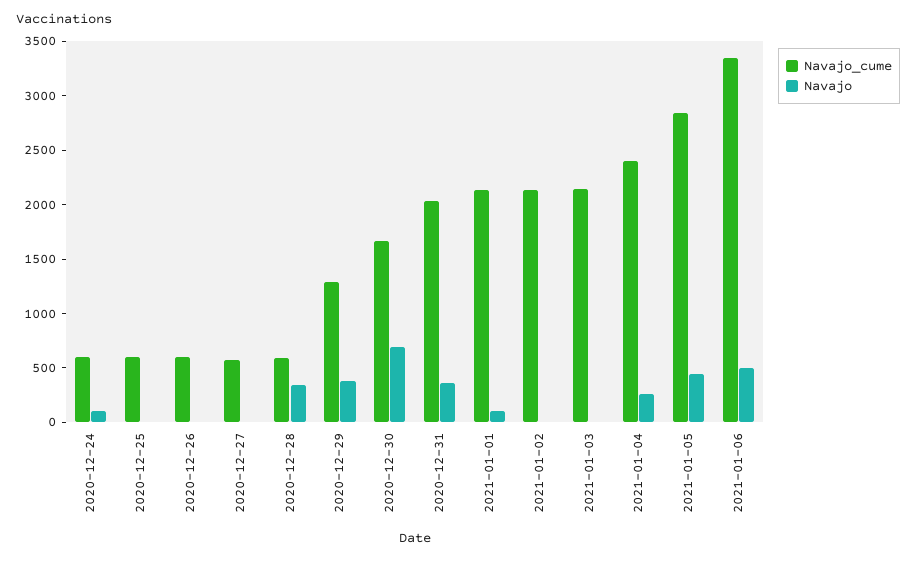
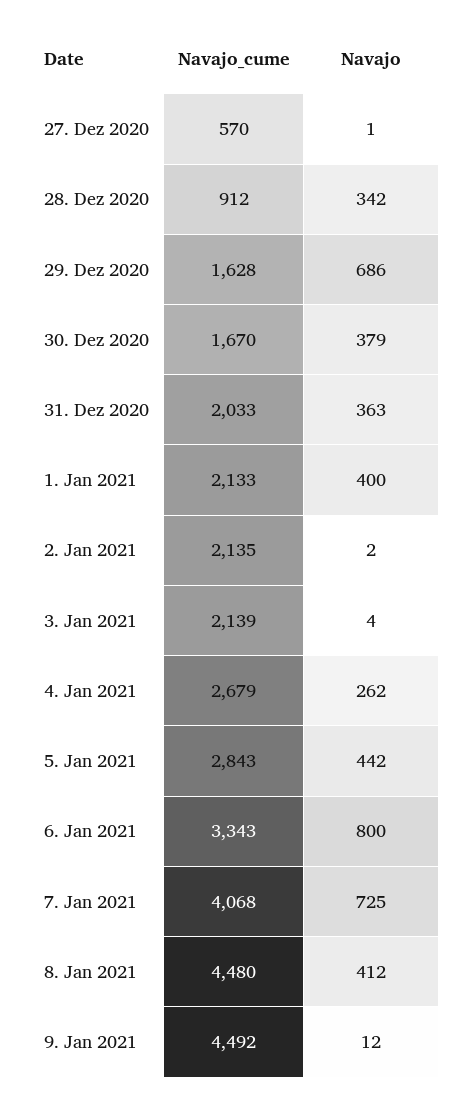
Navajo_cume, 2020-12-24: 600 -> none
Navajo, 2020-12-24: 100 -> none
Navajo_cume, 2020-12-25: 600 -> none
Navajo, 2020-12-25: 0 -> none
Navajo_cume, 2020-12-26: 600 -> none
Navajo, 2020-12-26: 0 -> none
Navajo_cume, 2020-12-28: 600 -> 912
Navajo_cume, 2020-12-29: 1300 -> 1628
Navajo, 2020-12-29: 400 -> 686
Navajo, 2020-12-30: 700 -> 379
Navajo, 2021-01-01: 100 -> 400
Navajo_cume, 2021-01-04: 2400 -> 2679
Navajo, 2021-01-06: 500 -> 800
Navajo_cume, 7. Jan 2021: none -> 4068
Navajo, 7. Jan 2021: none -> 725
Navajo_cume, 8. Jan 2021: none -> 4480
Navajo, 8. Jan 2021: none -> 412
Navajo_cume, 9. Jan 2021: none -> 4492
Navajo, 9. Jan 2021: none -> 12

